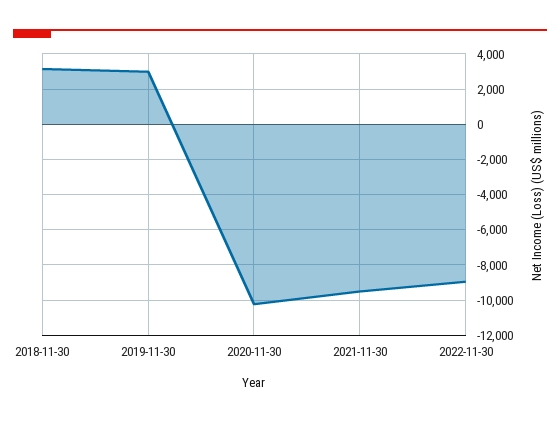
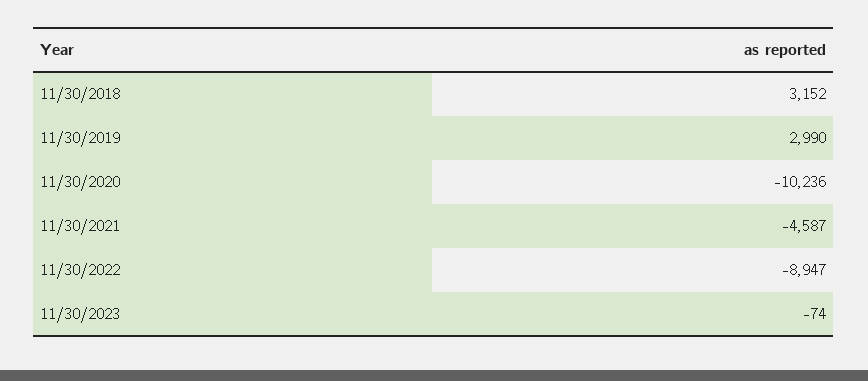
2021-11-30: -9500 -> -4587
11/30/2023: none -> -74

